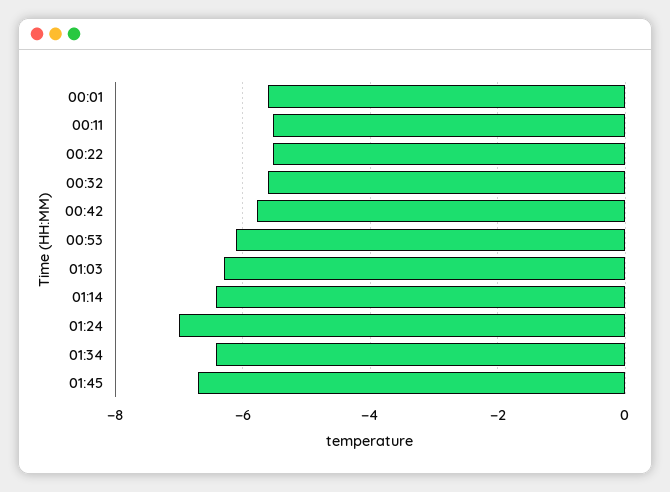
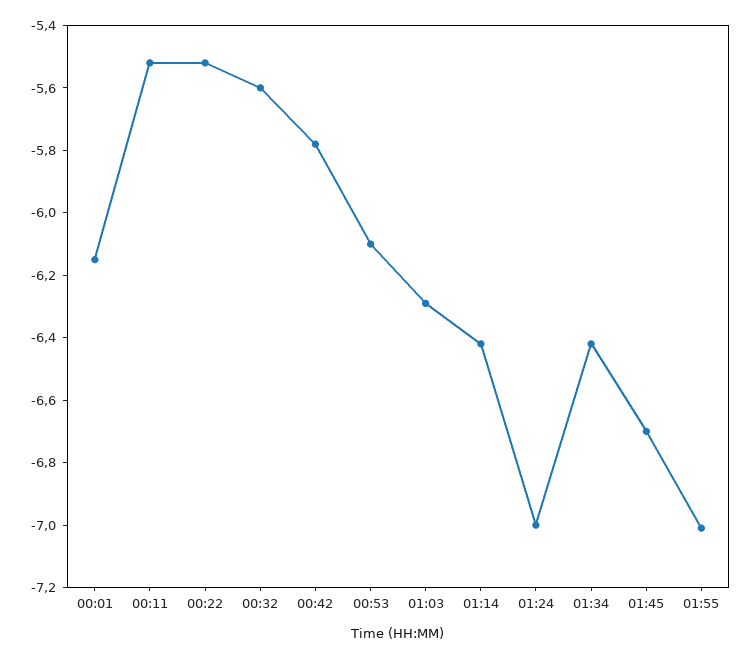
00:01: -5.6 -> -6.15
01:55: none -> -7

